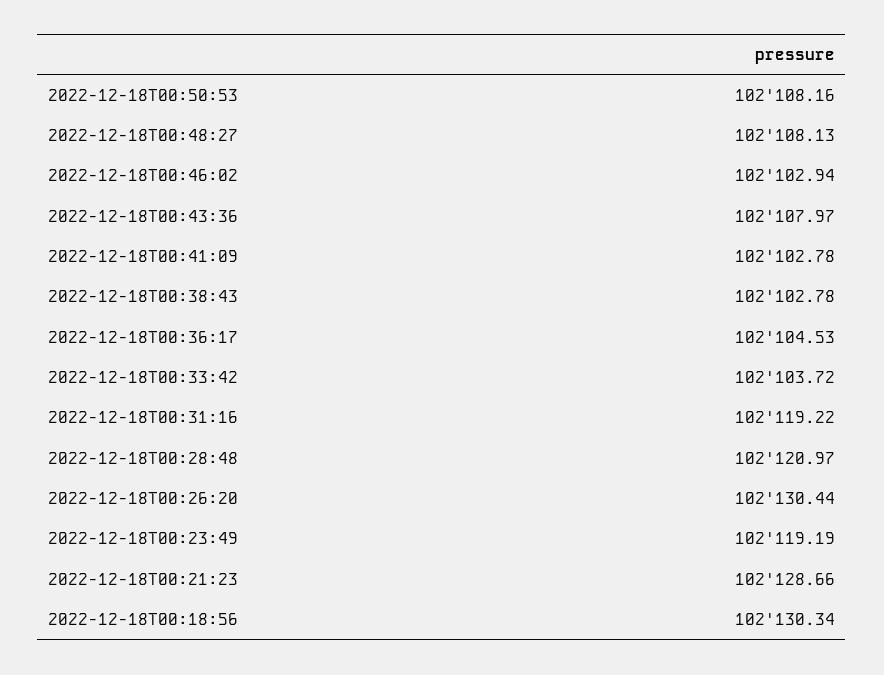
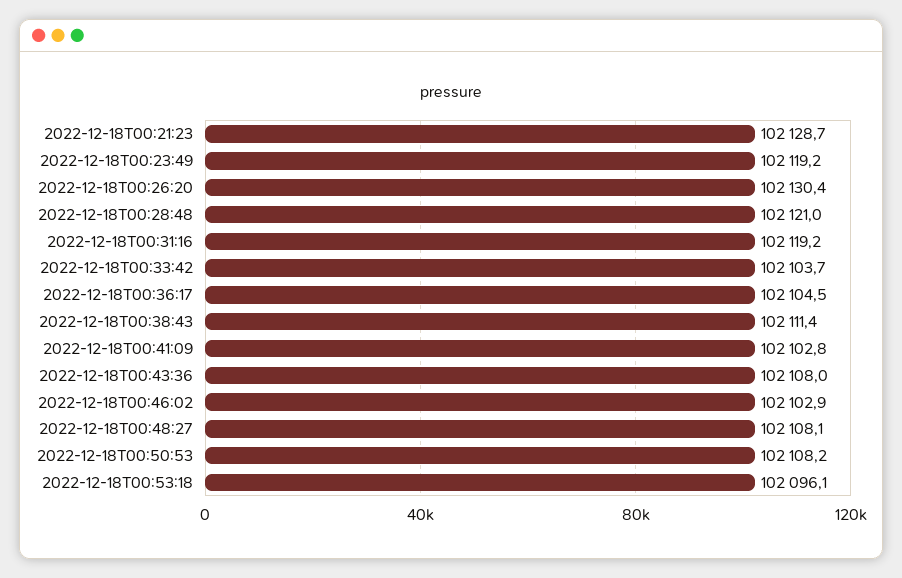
2022-12-18T00:38:43: 102102.78 -> 102111.4
2022-12-18T00:18:56: 102130.34 -> none
2022-12-18T00:53:18: none -> 102096.1

